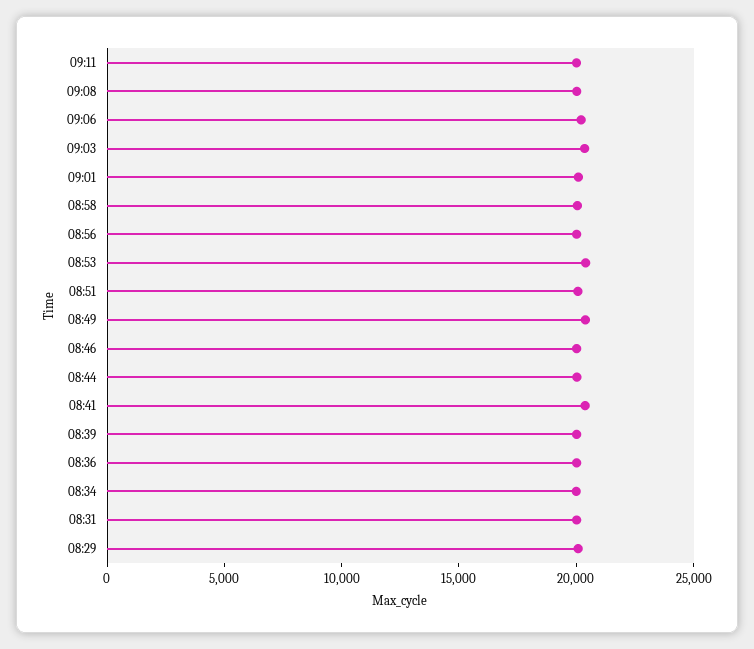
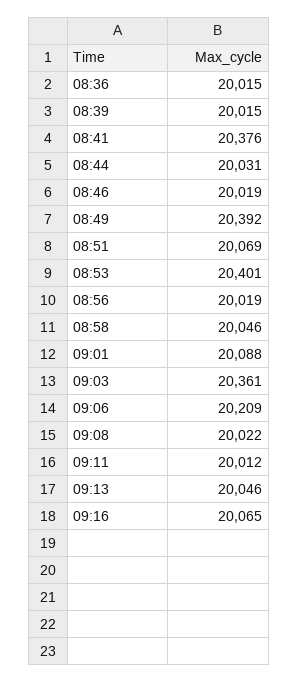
08:34: 20000 -> none
08:31: 20000 -> none
08:29: 20000 -> none
09:13: none -> 20046
09:16: none -> 20065

